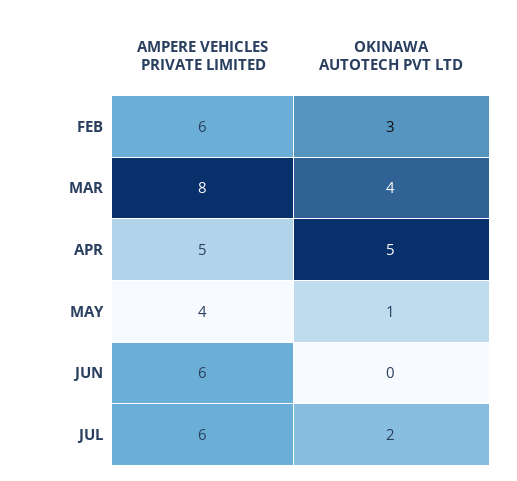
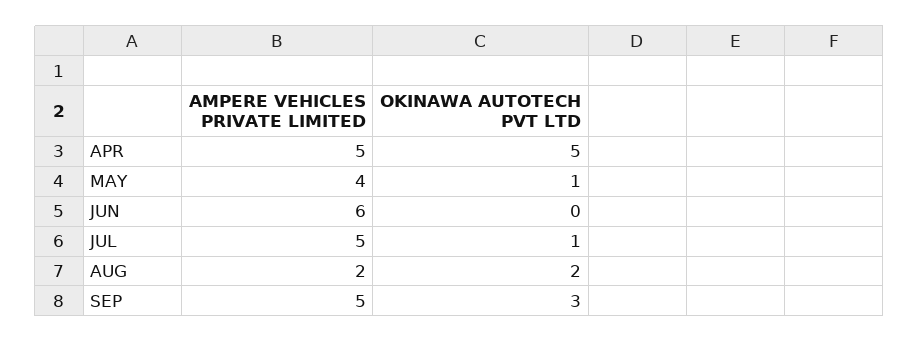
AMPERE VEHICLES PRIVATE LIMITED, FEB: 6 -> none
OKINAWA AUTOTECH PVT LTD, FEB: 3 -> none
AMPERE VEHICLES PRIVATE LIMITED, MAR: 8 -> none
OKINAWA AUTOTECH PVT LTD, MAR: 4 -> none
AMPERE VEHICLES PRIVATE LIMITED, JUL: 6 -> 5
OKINAWA AUTOTECH PVT LTD, JUL: 2 -> 1
AMPERE VEHICLES PRIVATE LIMITED, AUG: none -> 2
OKINAWA AUTOTECH PVT LTD, AUG: none -> 2
AMPERE VEHICLES PRIVATE LIMITED, SEP: none -> 5
OKINAWA AUTOTECH PVT LTD, SEP: none -> 3

